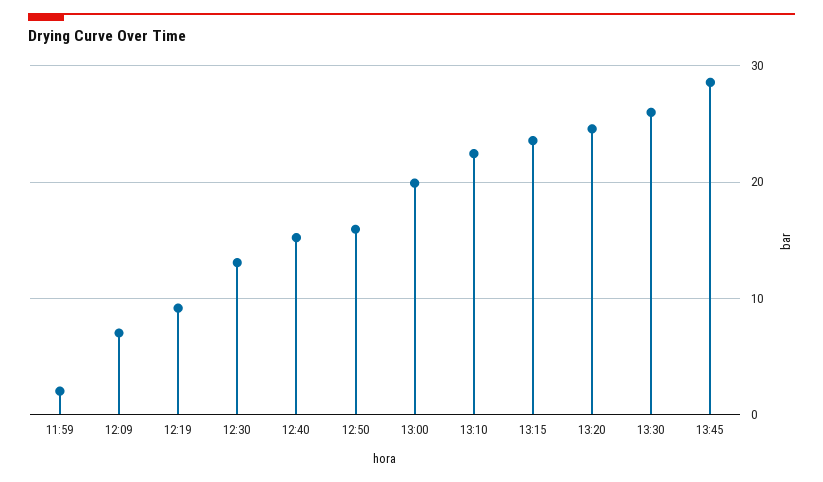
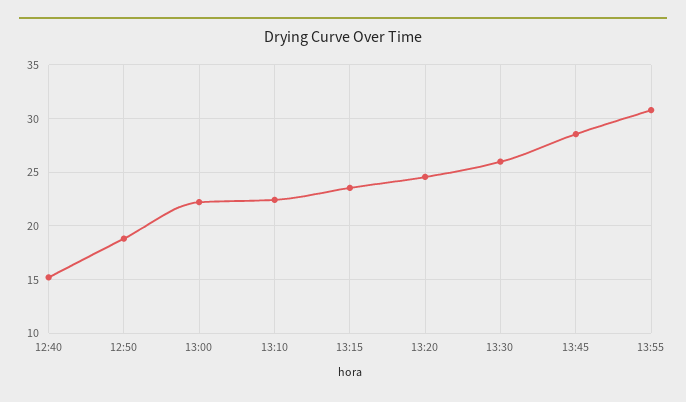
11:59: 2 -> none
12:09: 7 -> none
12:19: 9 -> none
12:30: 13 -> none
12:50: 16 -> 19
13:00: 20 -> 22
13:55: none -> 31

